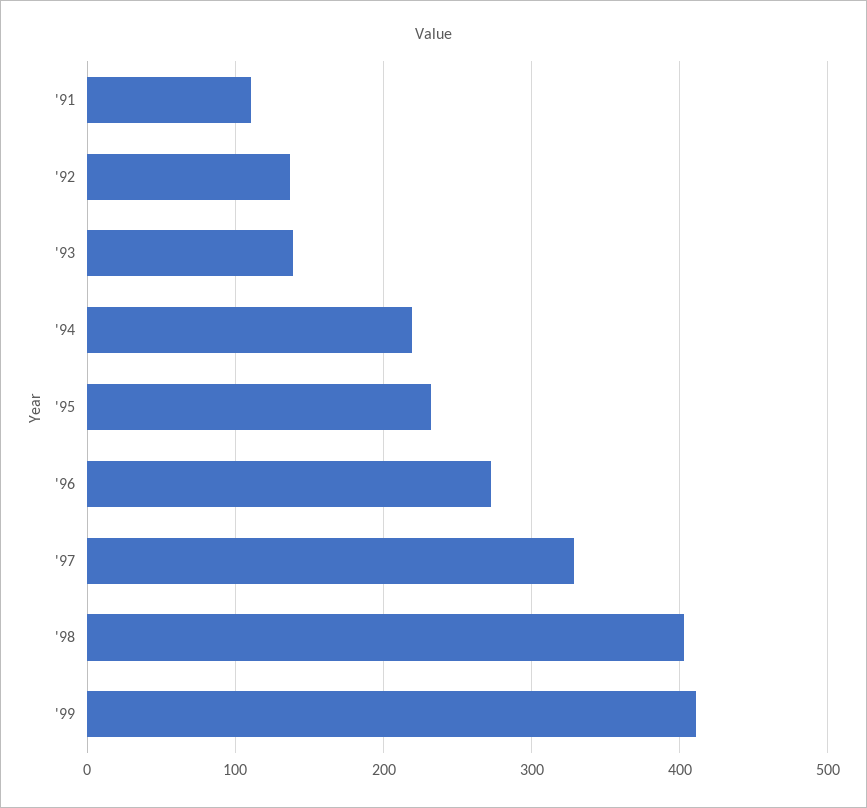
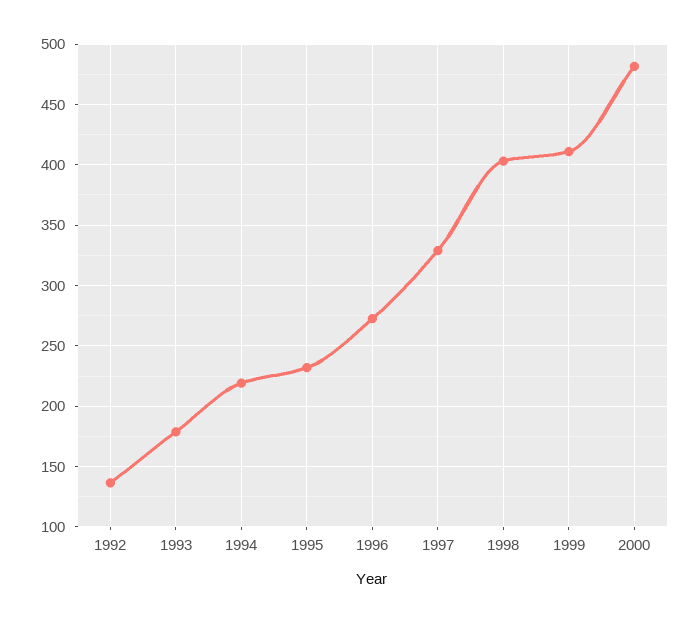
'91: 110 -> none
'93: 140 -> 180
2000: none -> 480

